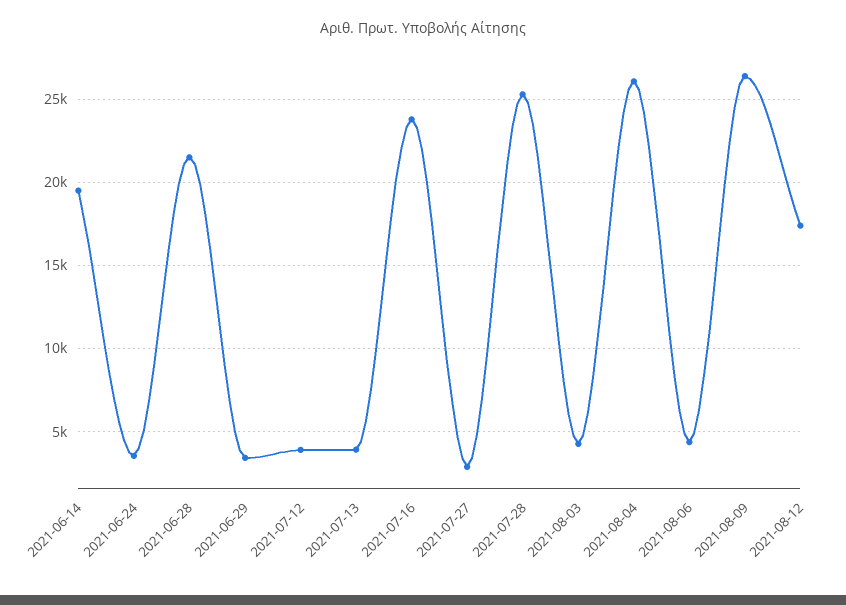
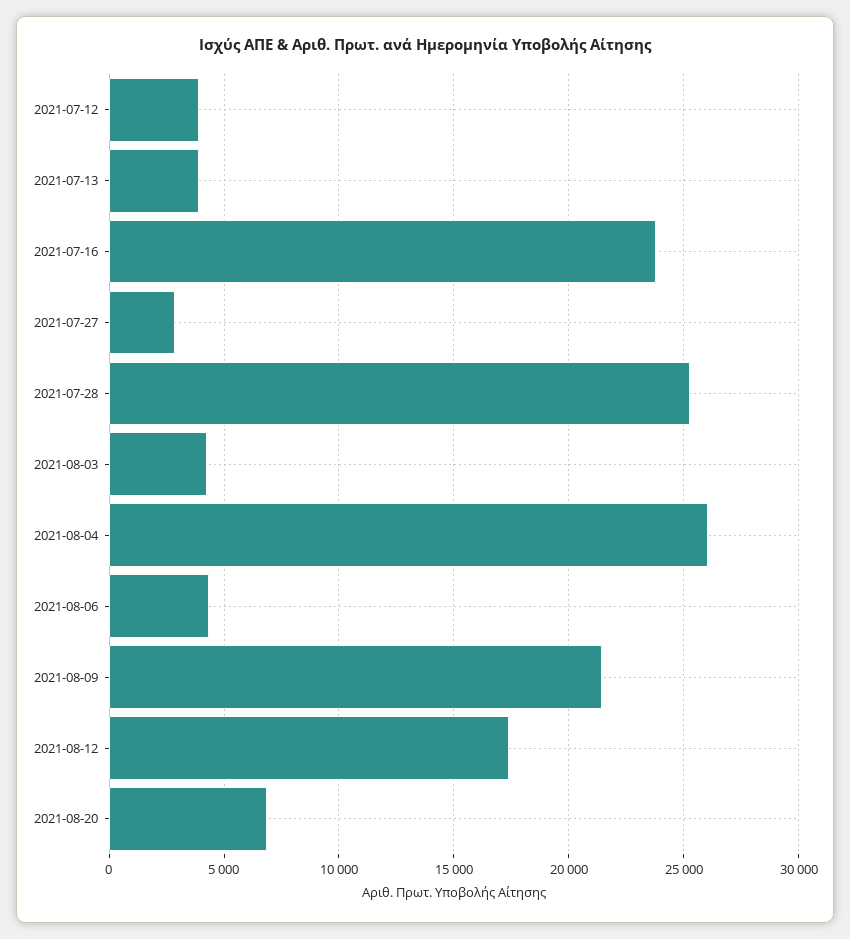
2021-06-14: 19500 -> none
2021-06-24: 3500 -> none
2021-06-28: 21500 -> none
2021-06-29: 3500 -> none
2021-08-09: 26500 -> 21500
2021-08-20: none -> 7000

